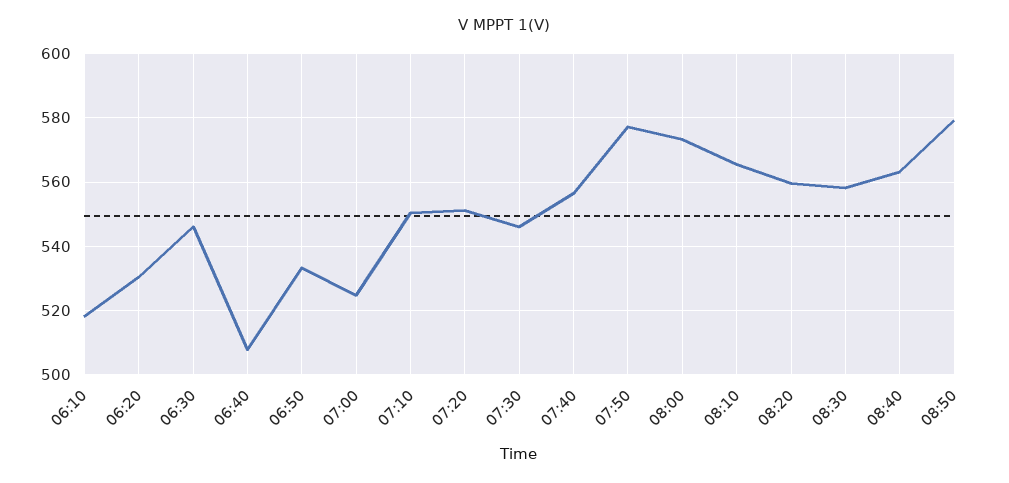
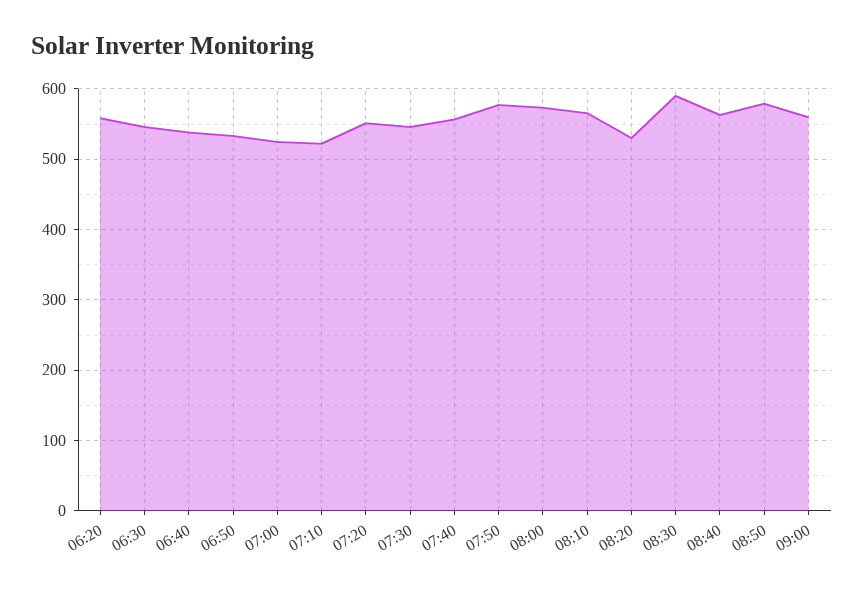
06:10: 518 -> none
06:20: 530 -> 560
06:40: 508 -> 540
07:10: 550 -> 520
08:20: 560 -> 530
08:30: 558 -> 590
09:00: none -> 560

